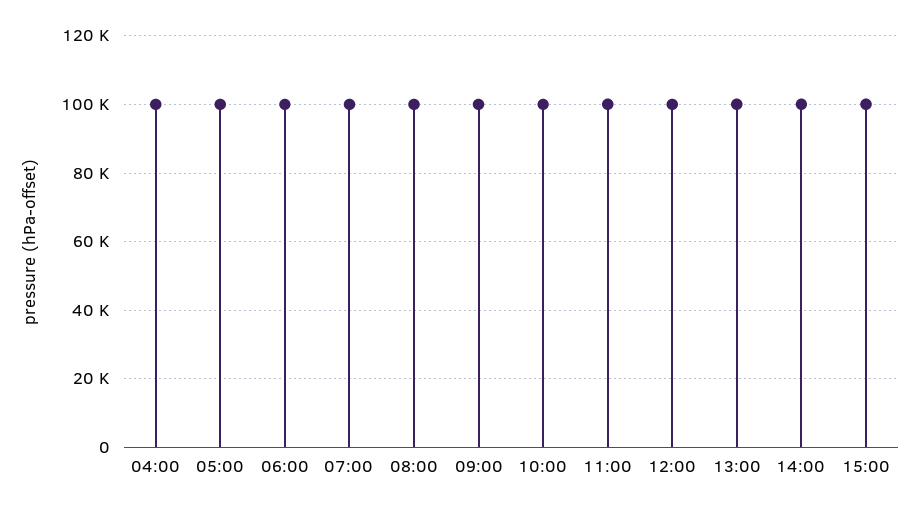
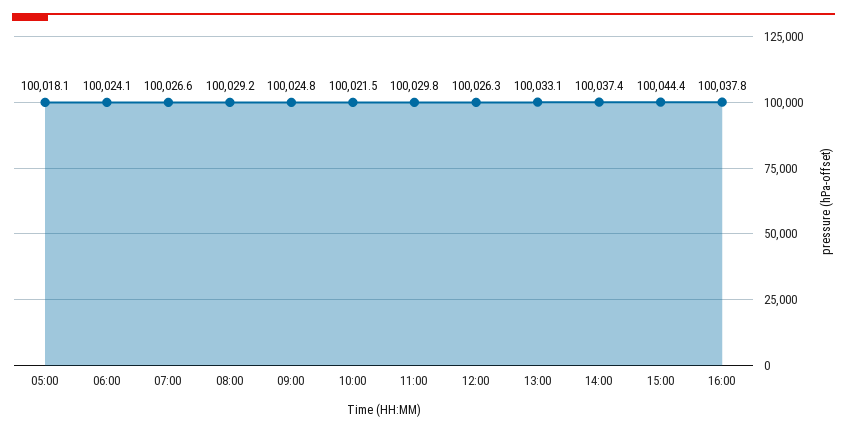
04:00: 100000 -> none
16:00: none -> 100037.8

